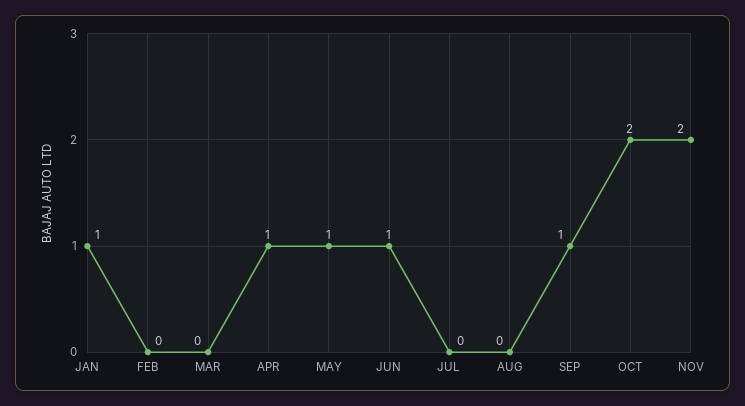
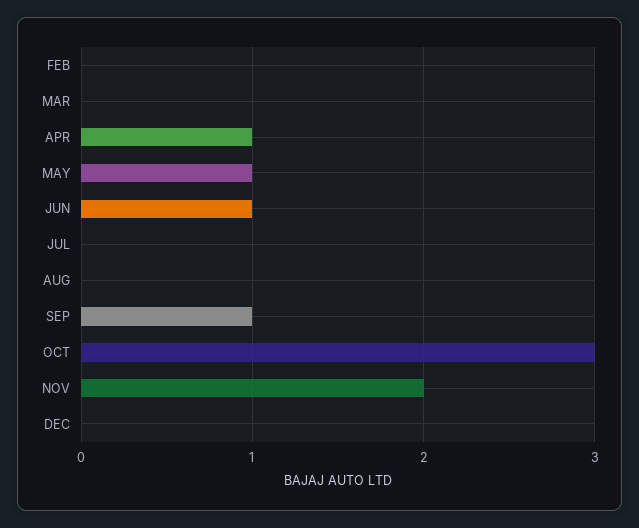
JAN: 1 -> none
OCT: 2 -> 3
DEC: none -> 0

